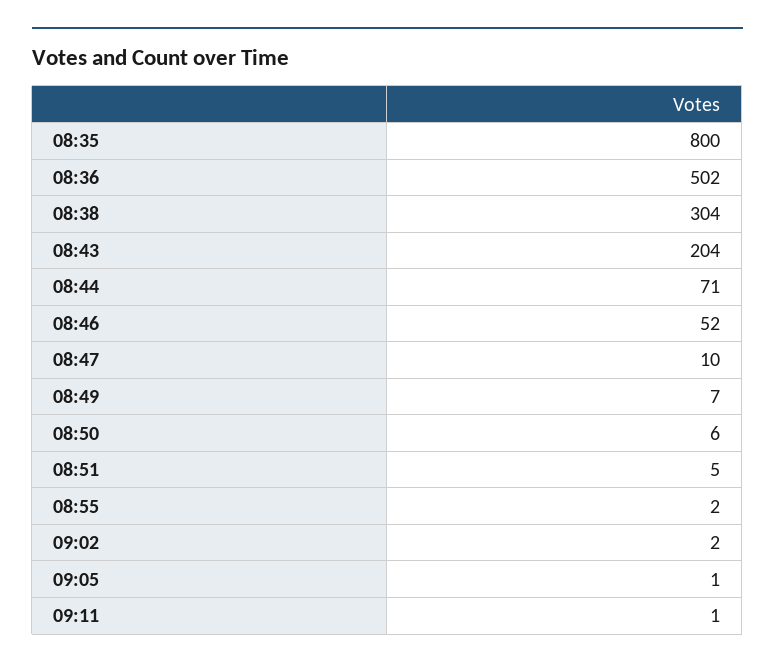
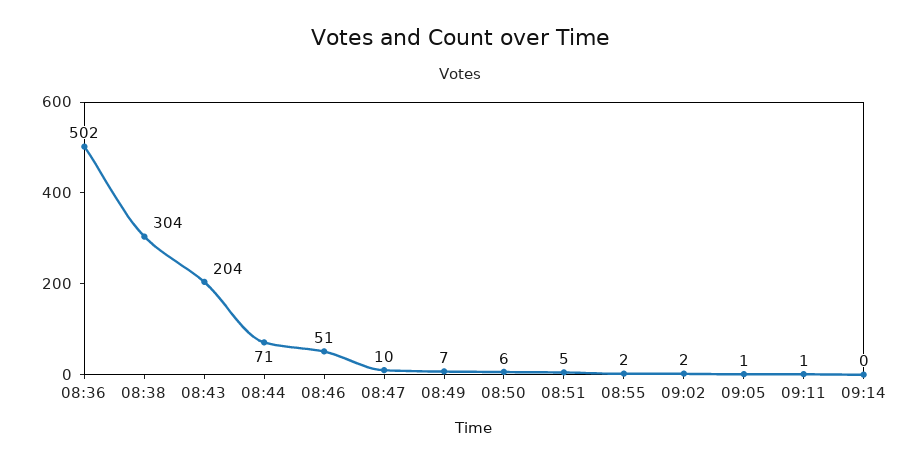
08:35: 800 -> none
08:46: 52 -> 51
09:14: none -> 0

